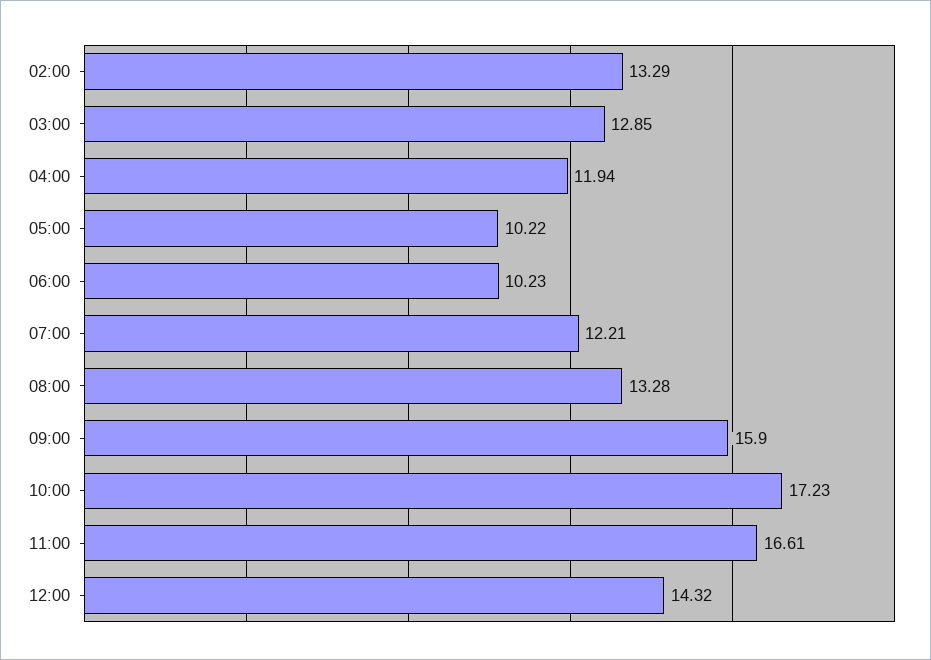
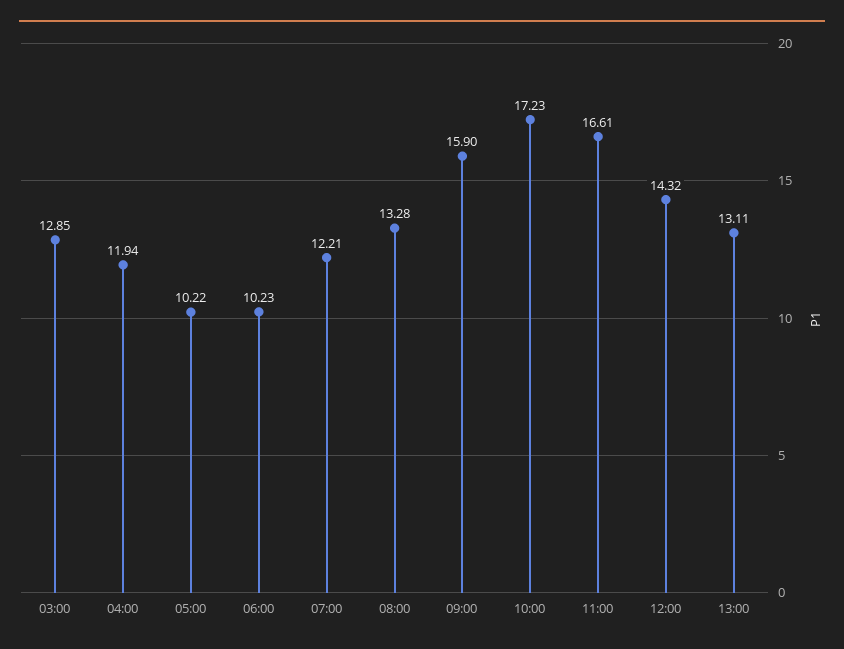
02:00: 13.29 -> none
13:00: none -> 13.11

